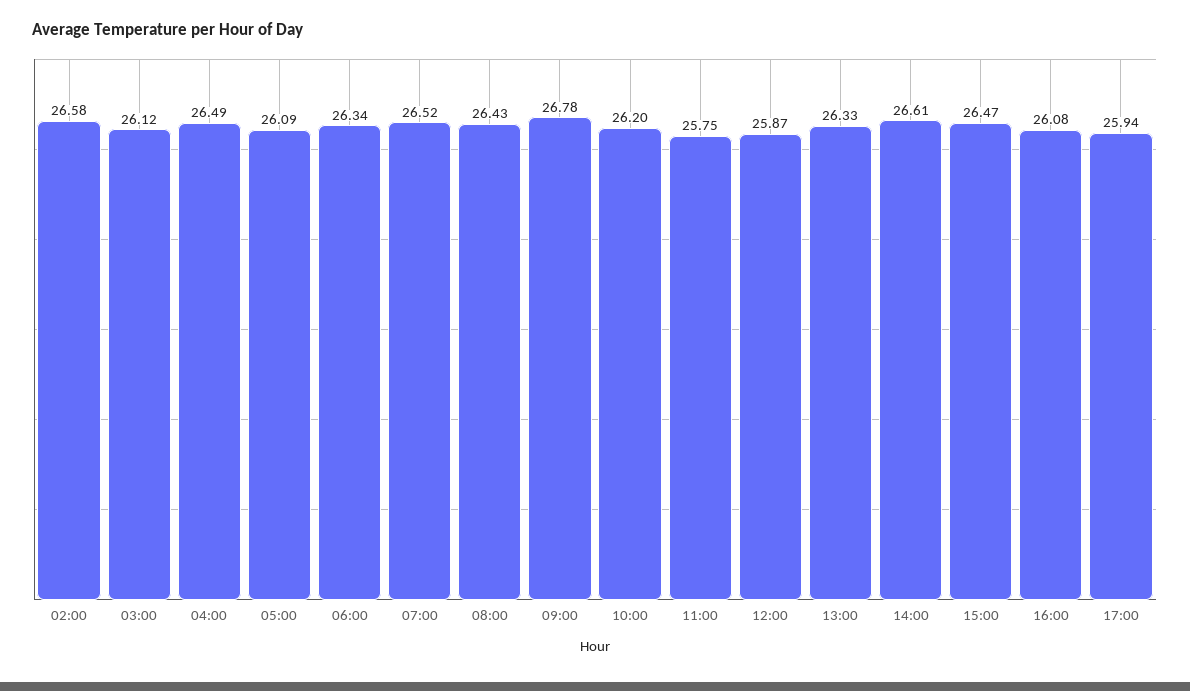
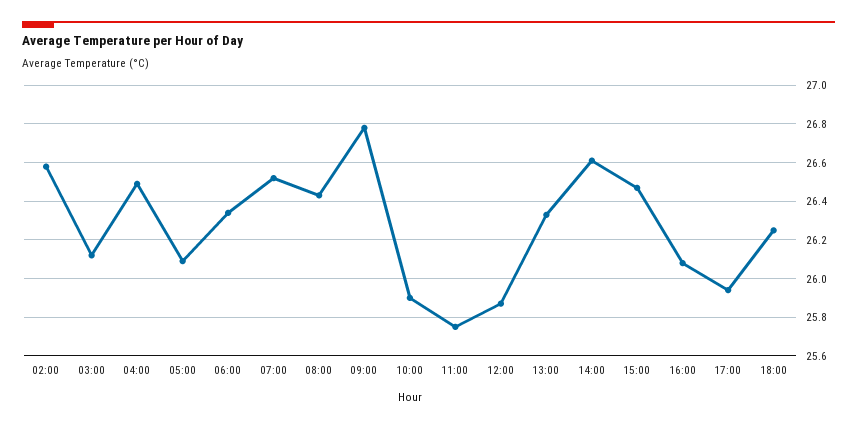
10:00: 26.2 -> 25.9
18:00: none -> 26.25

